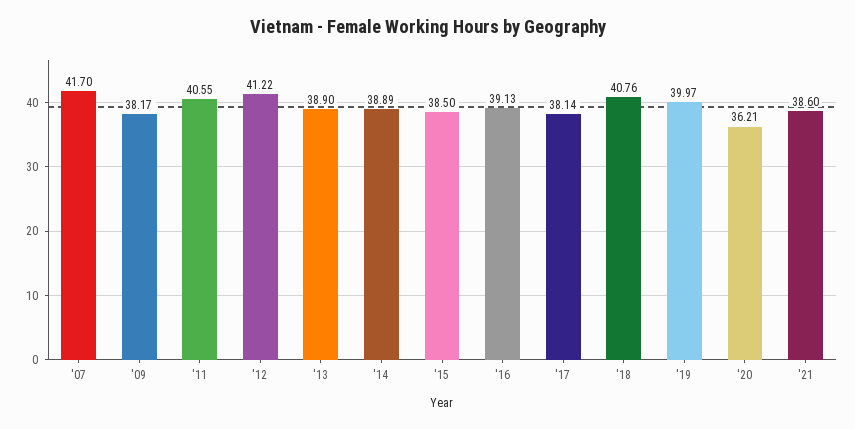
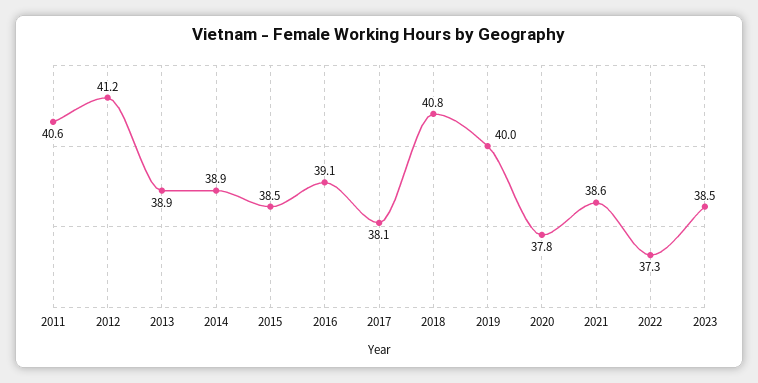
'07: 41.7 -> none
'09: 38.17 -> none
'20: 36.21 -> 37.8
2022: none -> 37.3
2023: none -> 38.5

